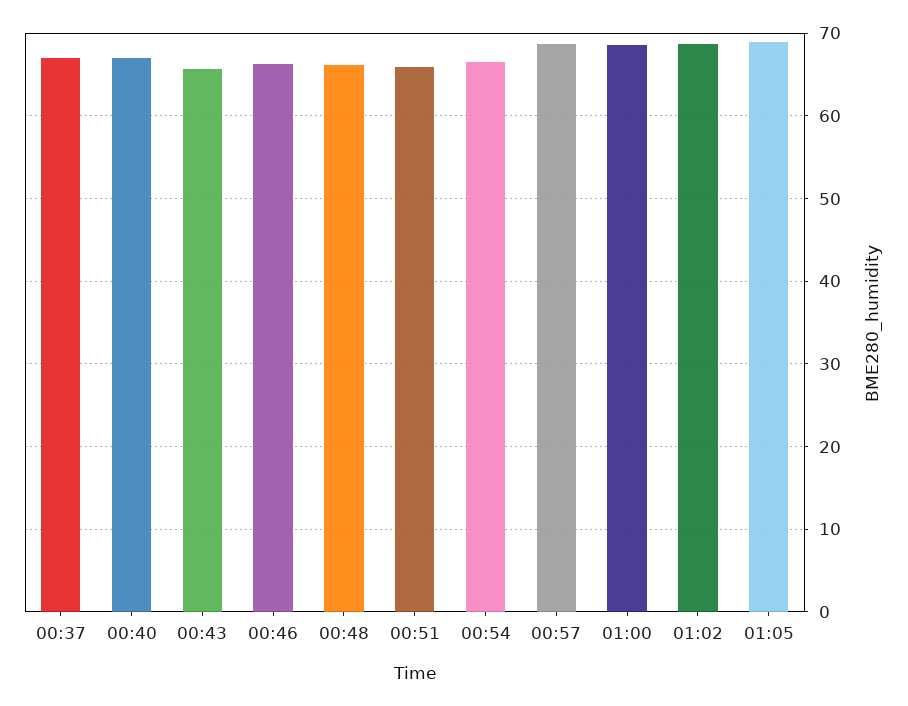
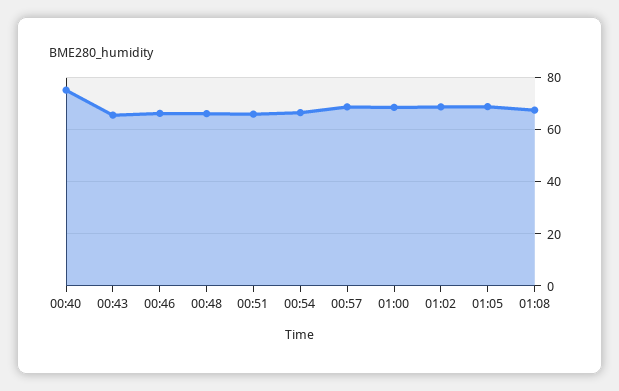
00:37: 67 -> none
00:40: 67 -> 75
01:08: none -> 67.5

